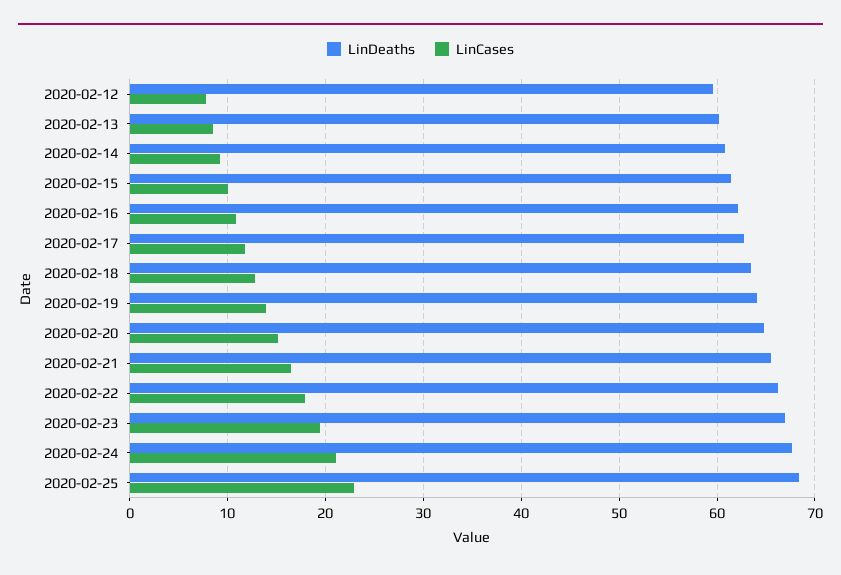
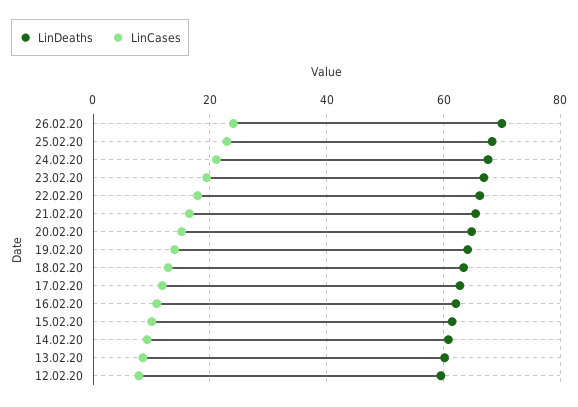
LinDeaths, 26.02.20: none -> 70
LinCases, 26.02.20: none -> 24

